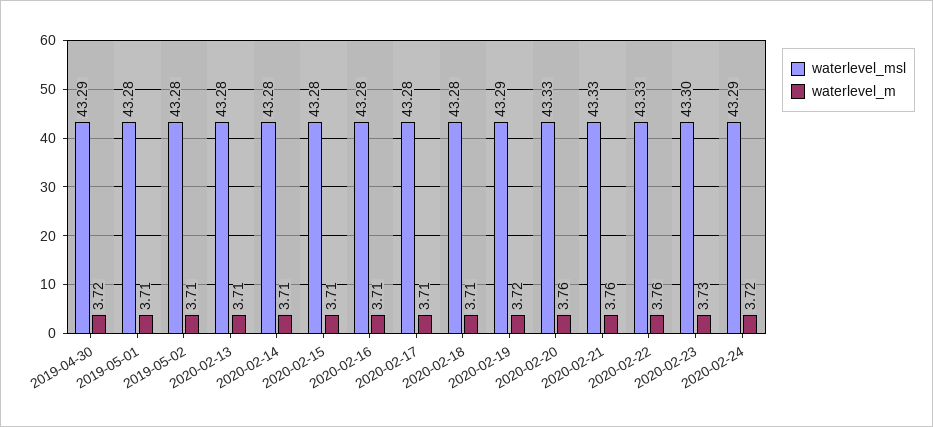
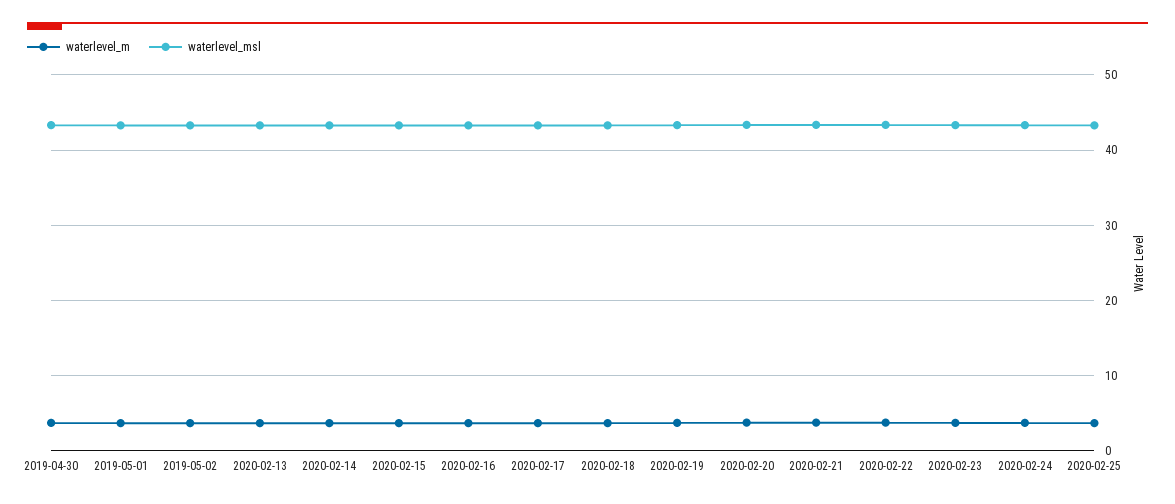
waterlevel_m, 2020-02-25: none -> 4
waterlevel_msl, 2020-02-25: none -> 43

